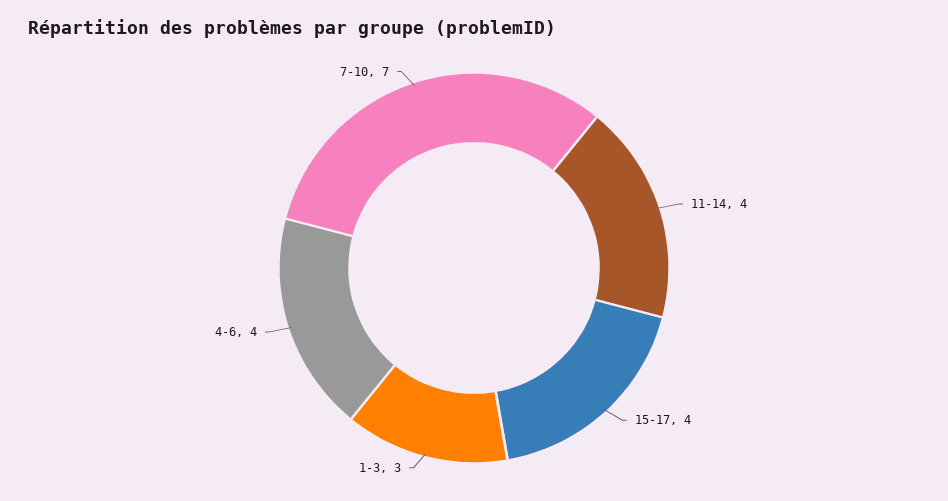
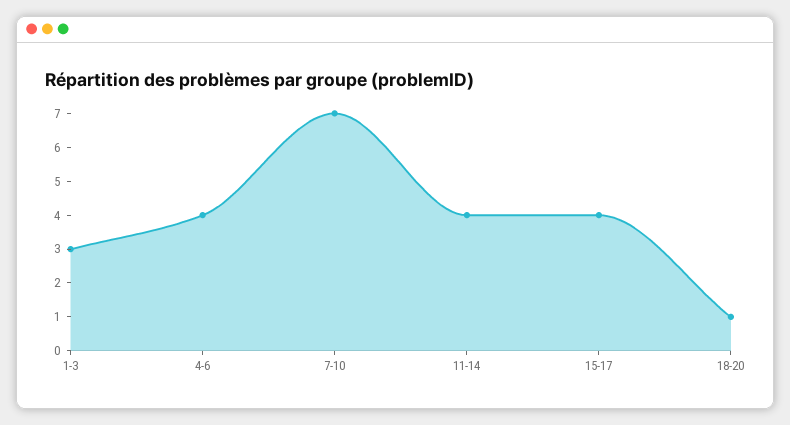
18-20: none -> 1

